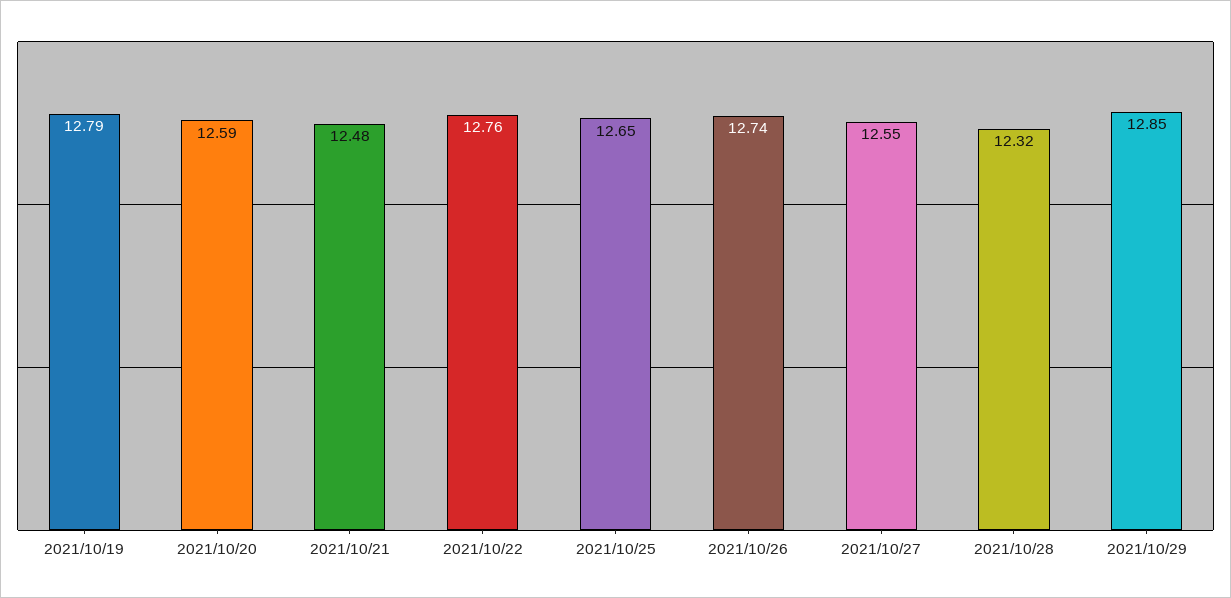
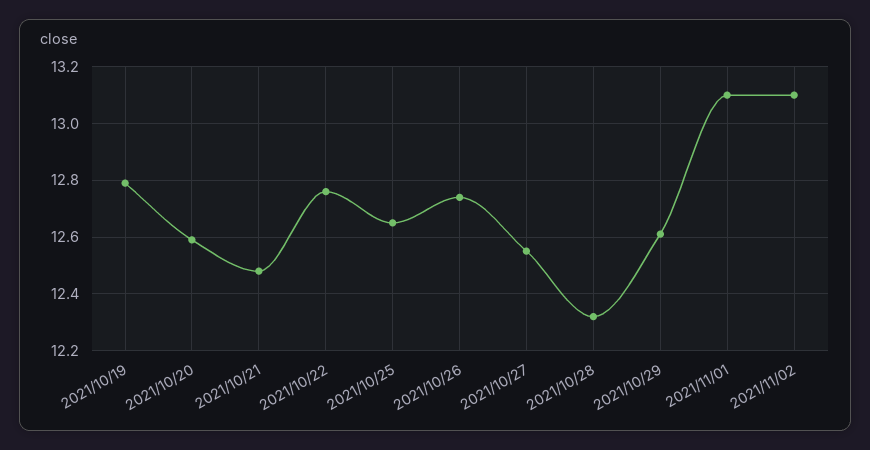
2021/10/29: 12.85 -> 12.6
2021/11/01: none -> 13.1
2021/11/02: none -> 13.1

